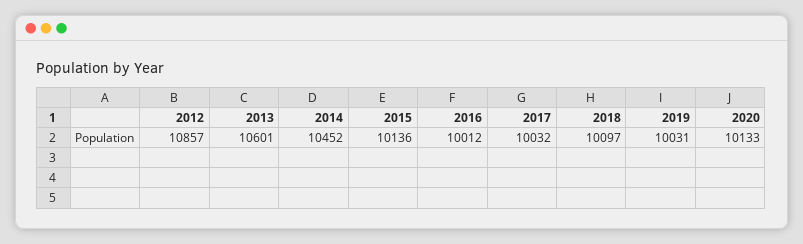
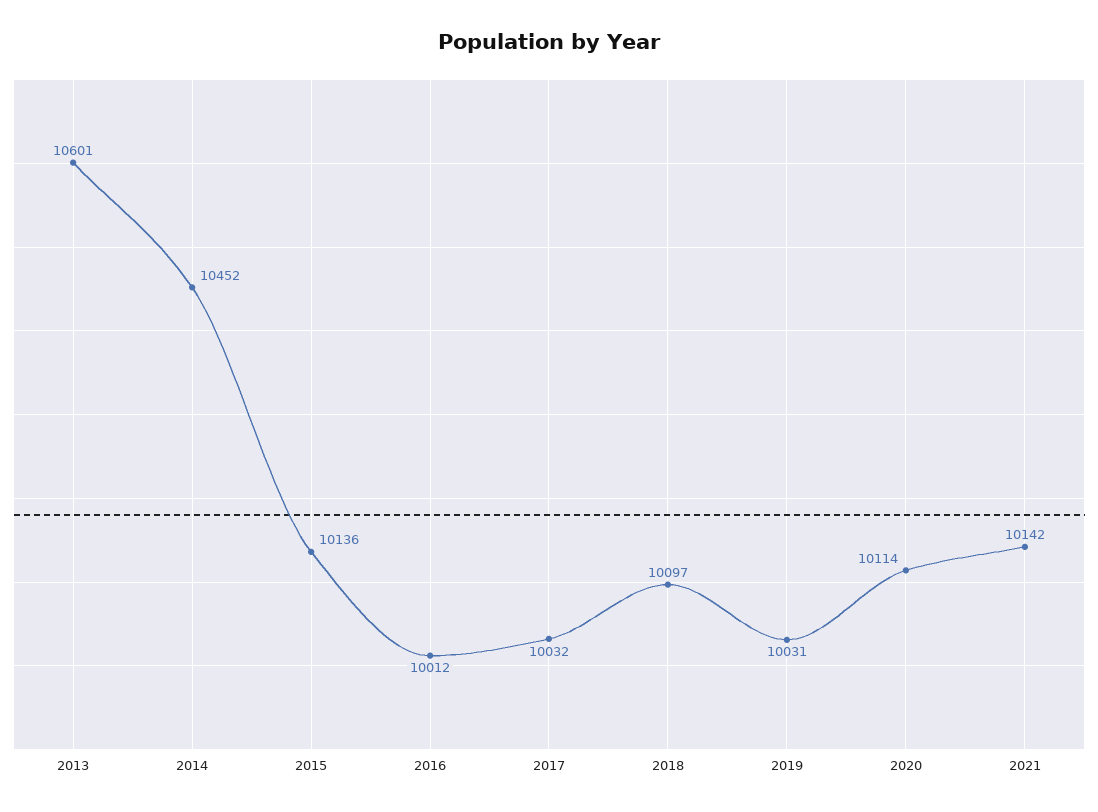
2012: 10857 -> none
2020: 10133 -> 10114
2021: none -> 10142

